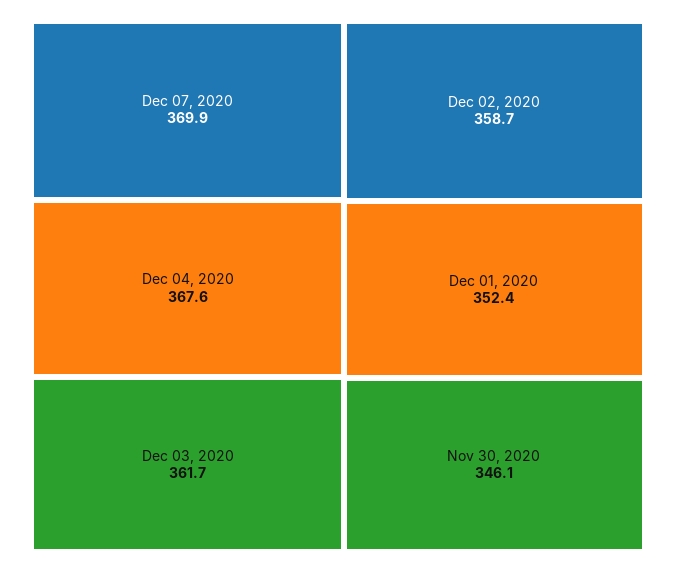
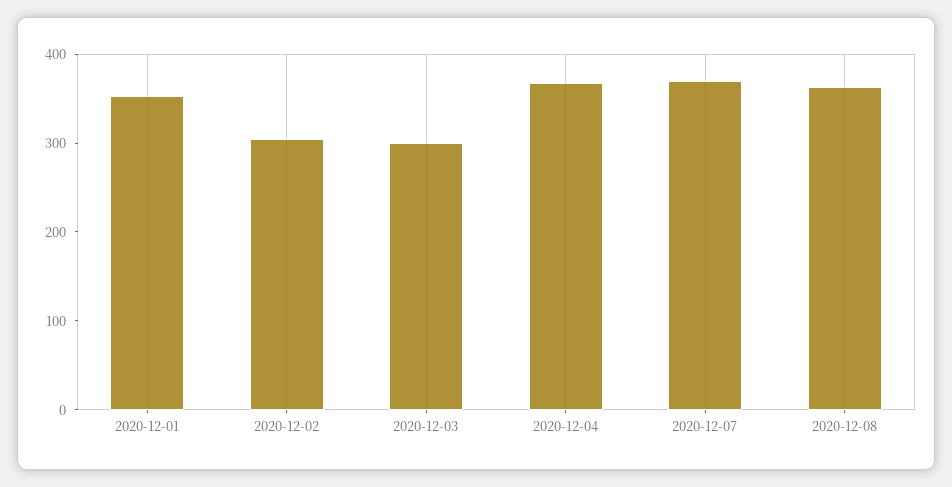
Dec 03, 2020: 361.7 -> 300
Dec 02, 2020: 358.7 -> 300
Nov 30, 2020: 346.1 -> none
2020-12-08: none -> 360

